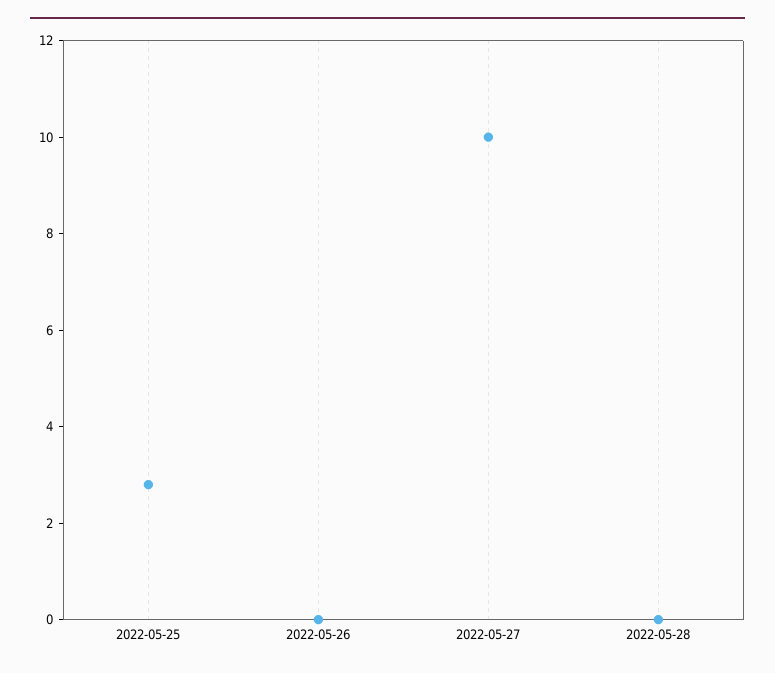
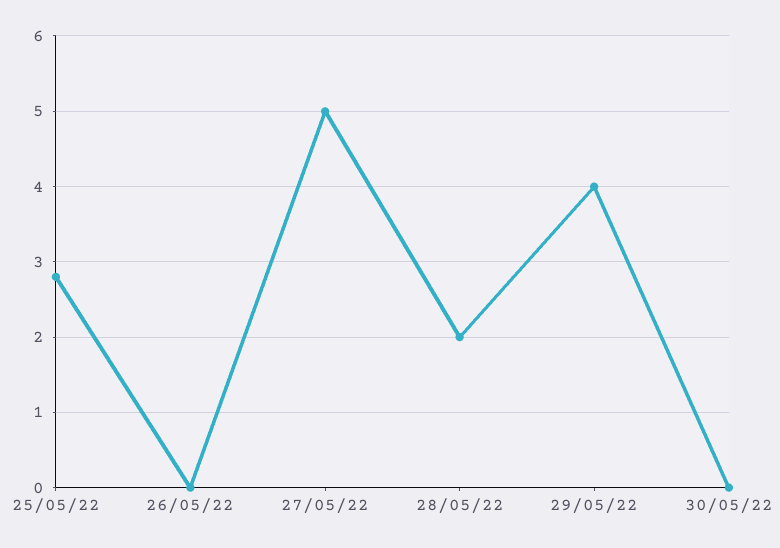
2022-05-27: 10 -> 5
2022-05-28: 0 -> 2
29/05/22: none -> 4
30/05/22: none -> 0

